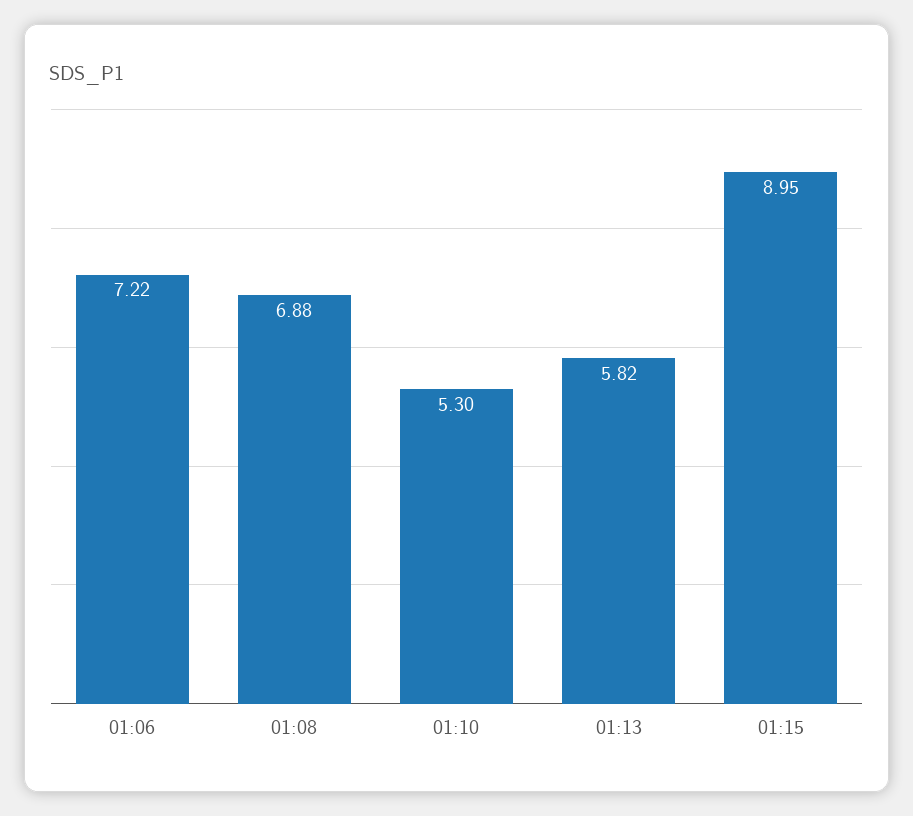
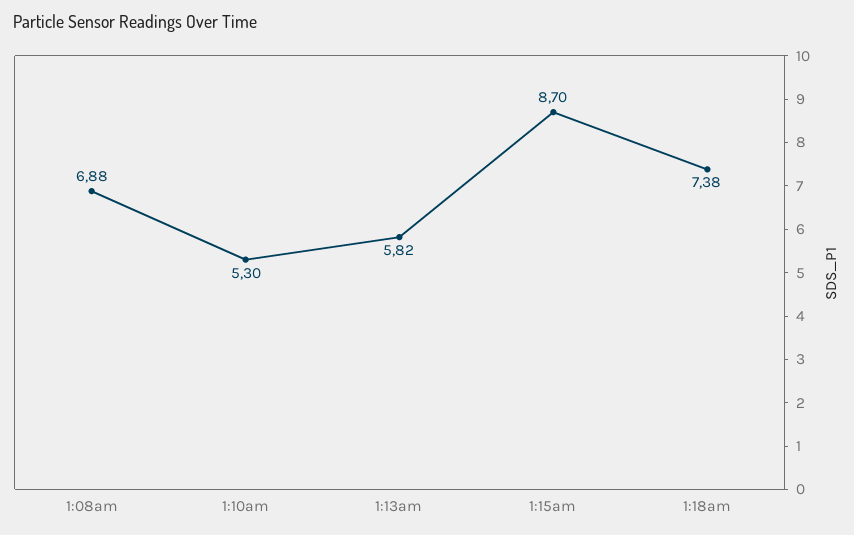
01:06: 7.22 -> none
01:15: 8.95 -> 8.7
1:18am: none -> 7.38

